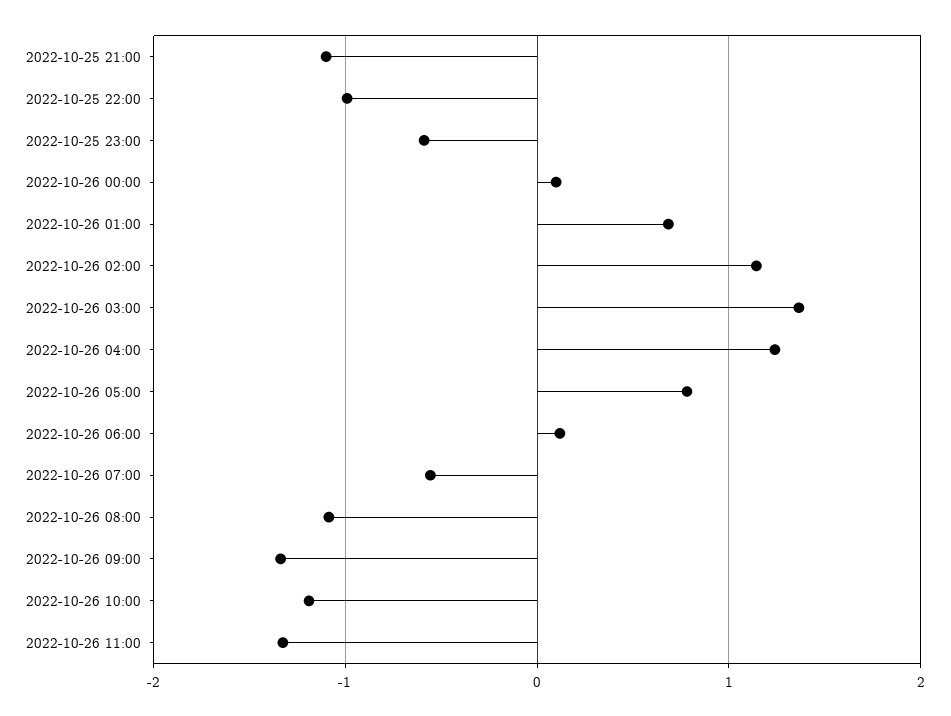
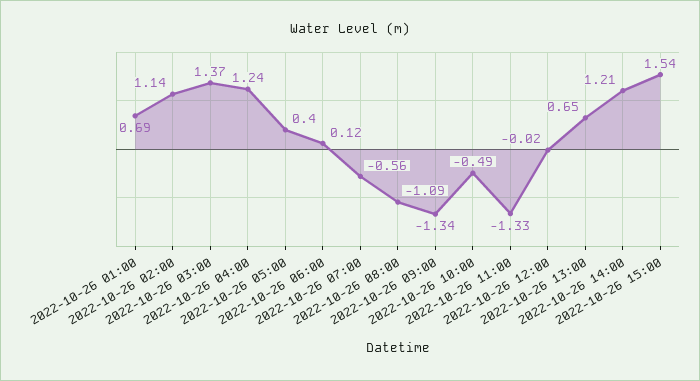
2022-10-25 21:00: -1.1 -> none
2022-10-25 22:00: -1 -> none
2022-10-25 23:00: -0.6 -> none
2022-10-26 00:00: 0.1 -> none
2022-10-26 05:00: 0.8 -> 0.4
2022-10-26 10:00: -1.2 -> -0.49
2022-10-26 12:00: none -> -0.02
2022-10-26 13:00: none -> 0.65
2022-10-26 14:00: none -> 1.21
2022-10-26 15:00: none -> 1.54

